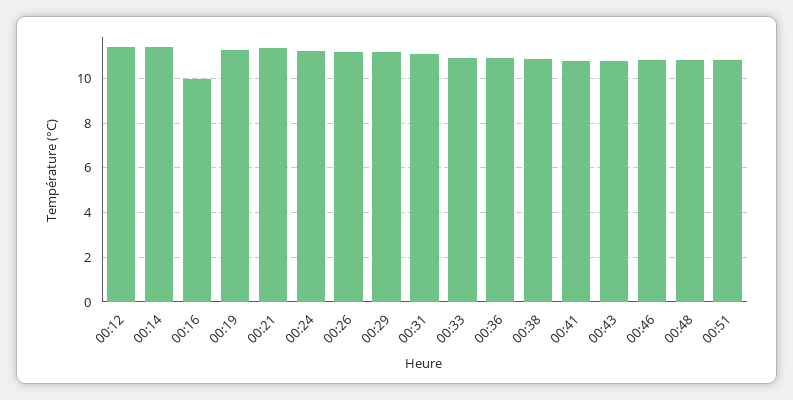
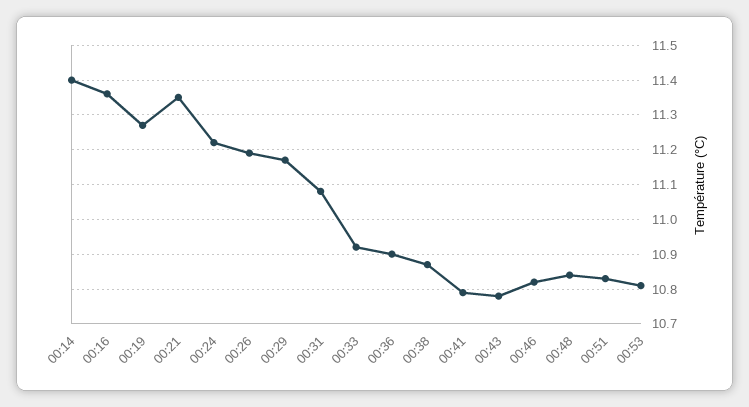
00:12: 11.5 -> none
00:16: 10 -> 11.35
00:53: none -> 10.8

